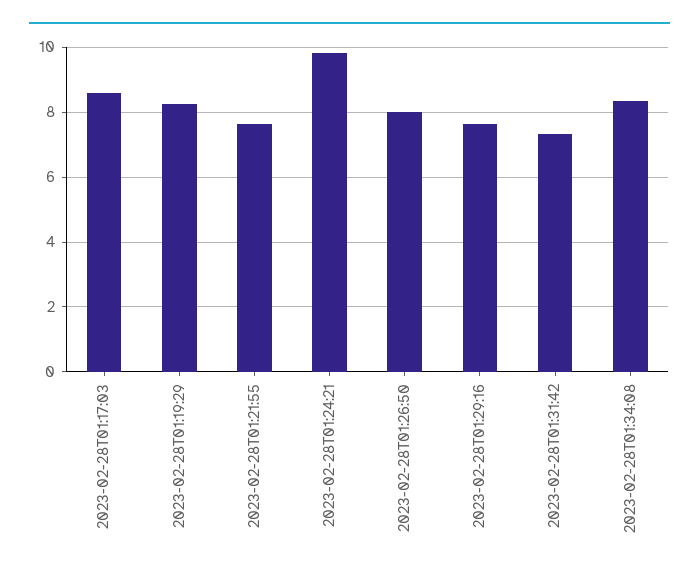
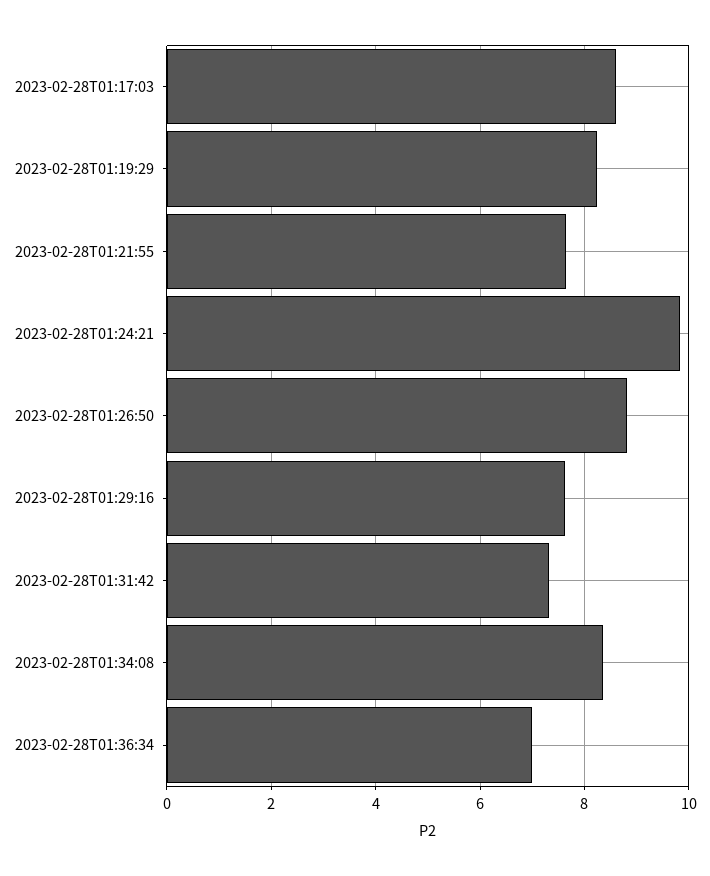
2023-02-28T01:26:50: 8 -> 8.8
2023-02-28T01:36:34: none -> 7

